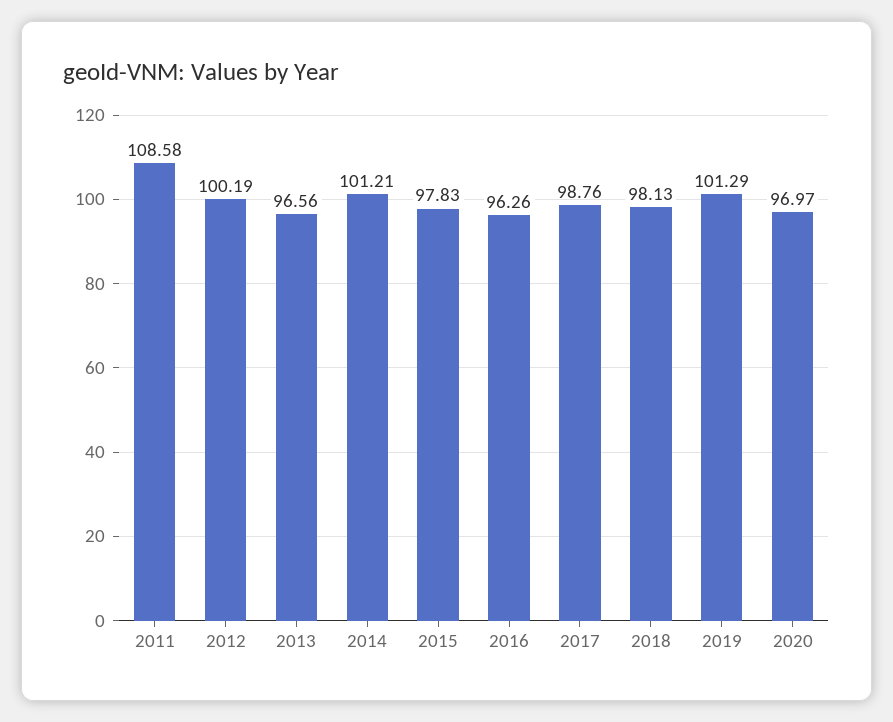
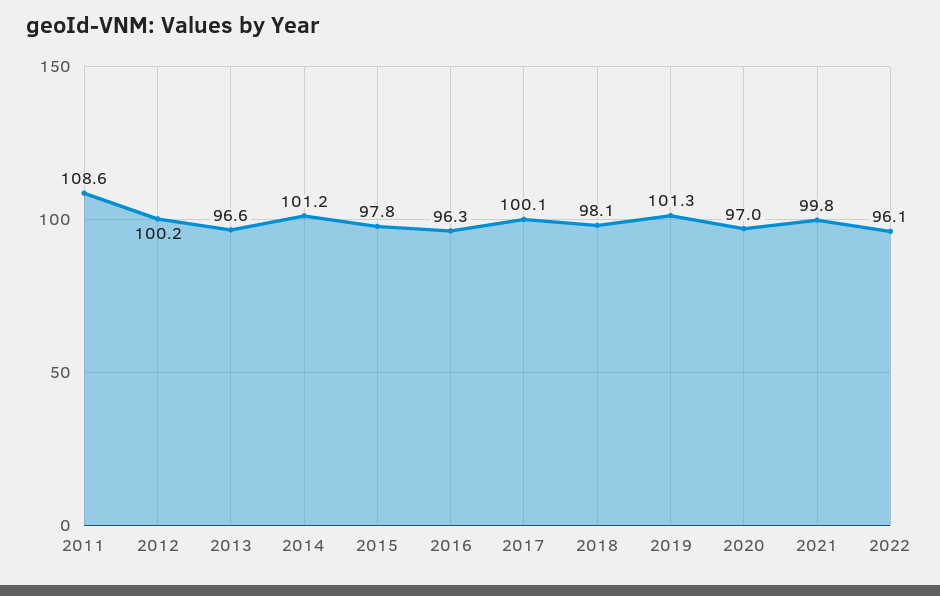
2017: 98.76 -> 100.1
2021: none -> 99.8
2022: none -> 96.1

